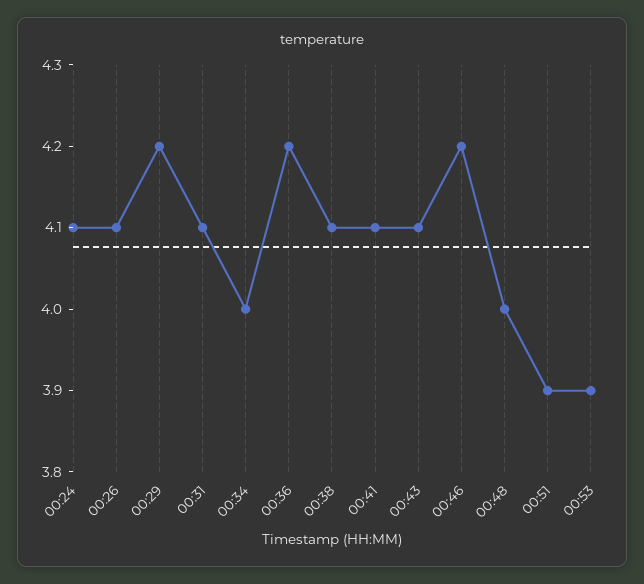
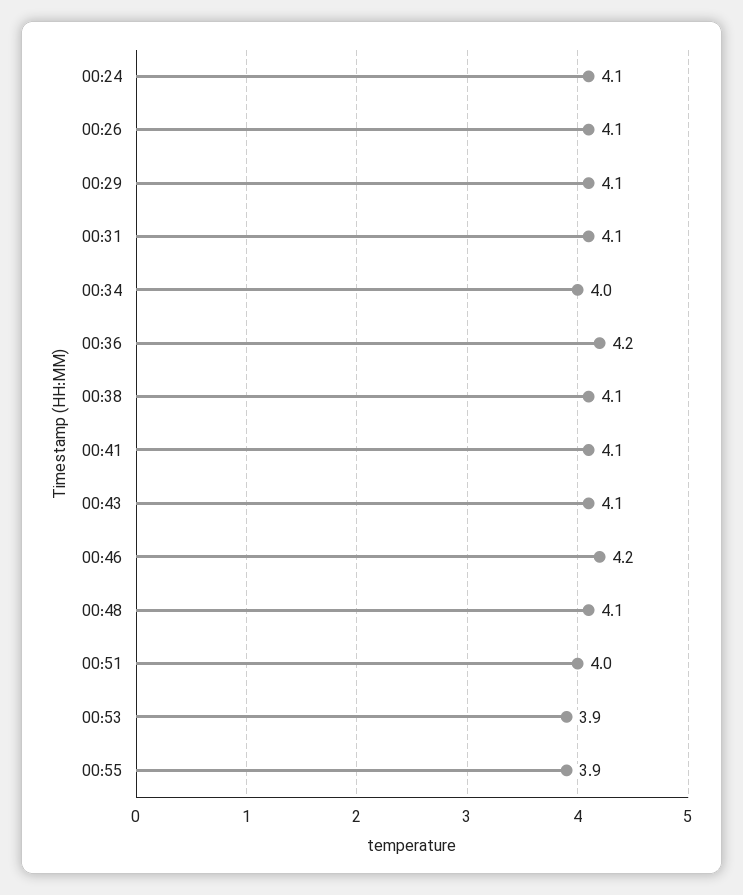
00:29: 4.2 -> 4.1
00:48: 4 -> 4.1
00:51: 3.9 -> 4
00:55: none -> 3.9

